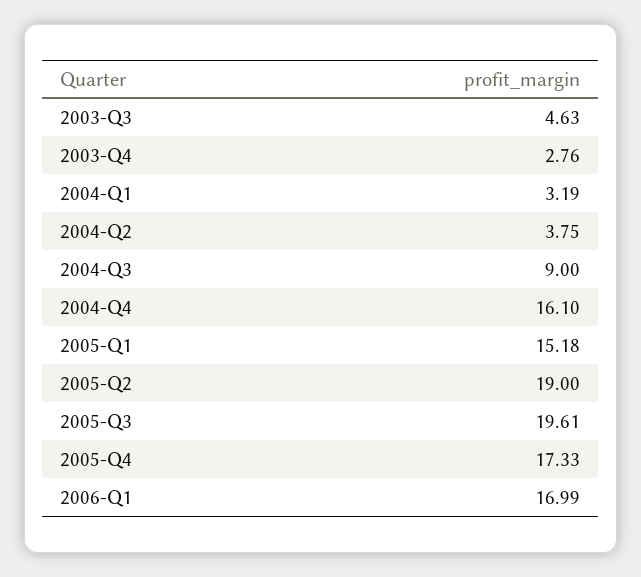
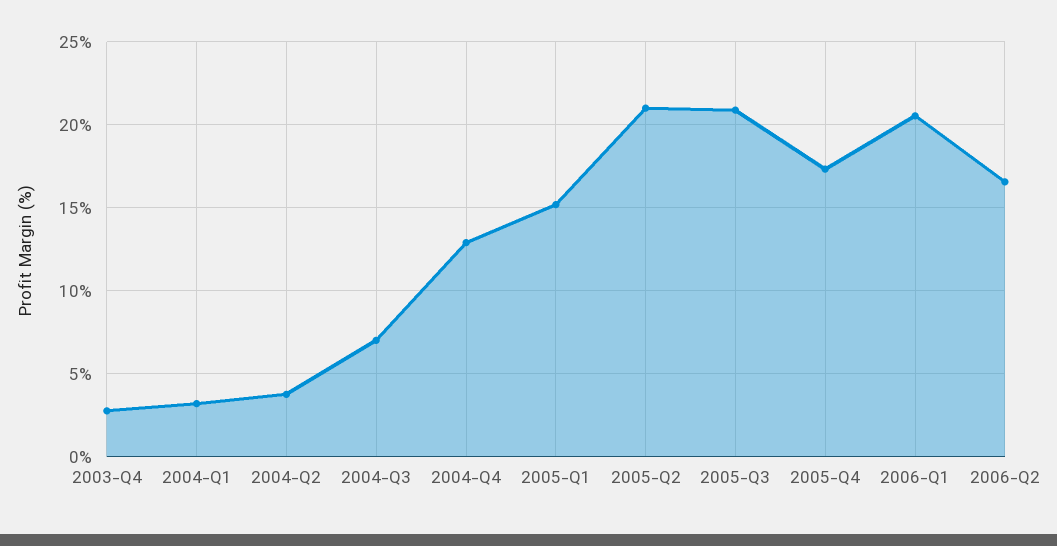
2003-Q3: 4.63 -> none
2004-Q3: 9 -> 7
2004-Q4: 16.1 -> 13
2005-Q2: 19 -> 21
2005-Q3: 19.61 -> 21
2006-Q1: 16.99 -> 20.5
2006-Q2: none -> 16.5

